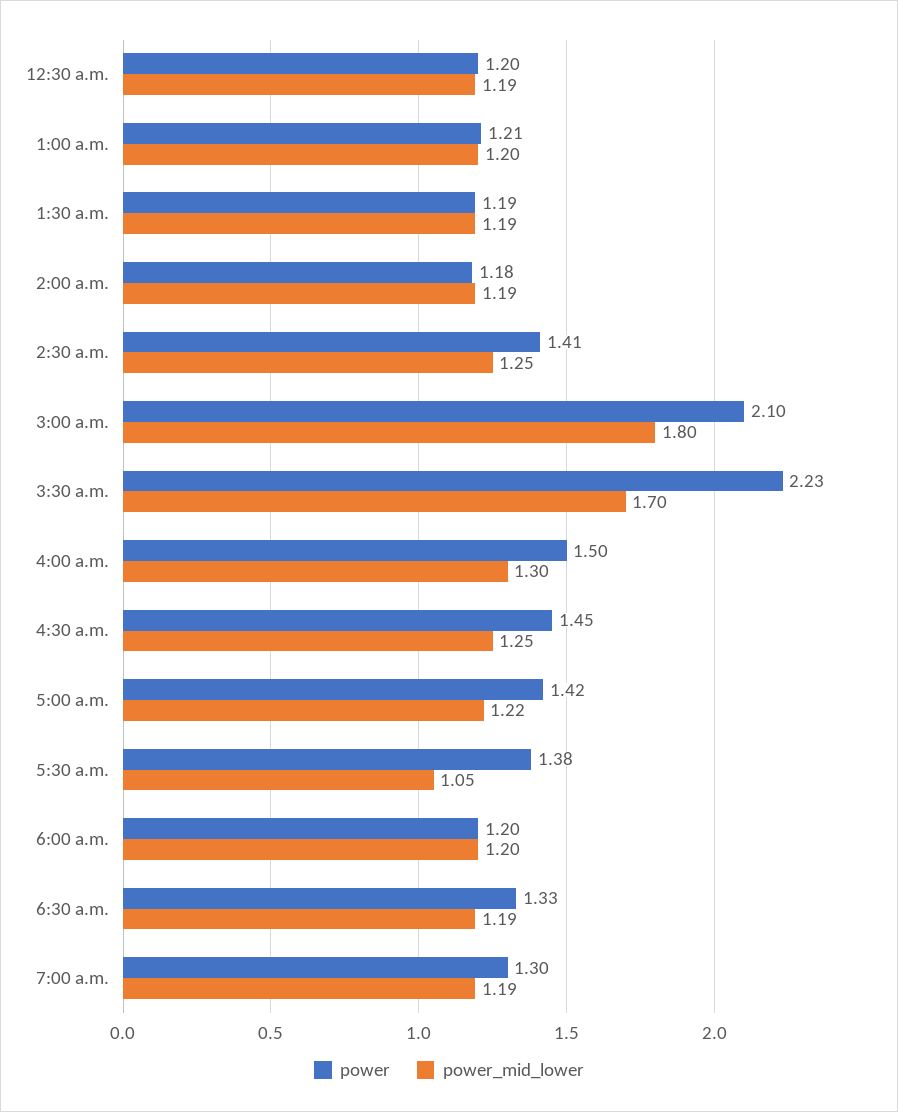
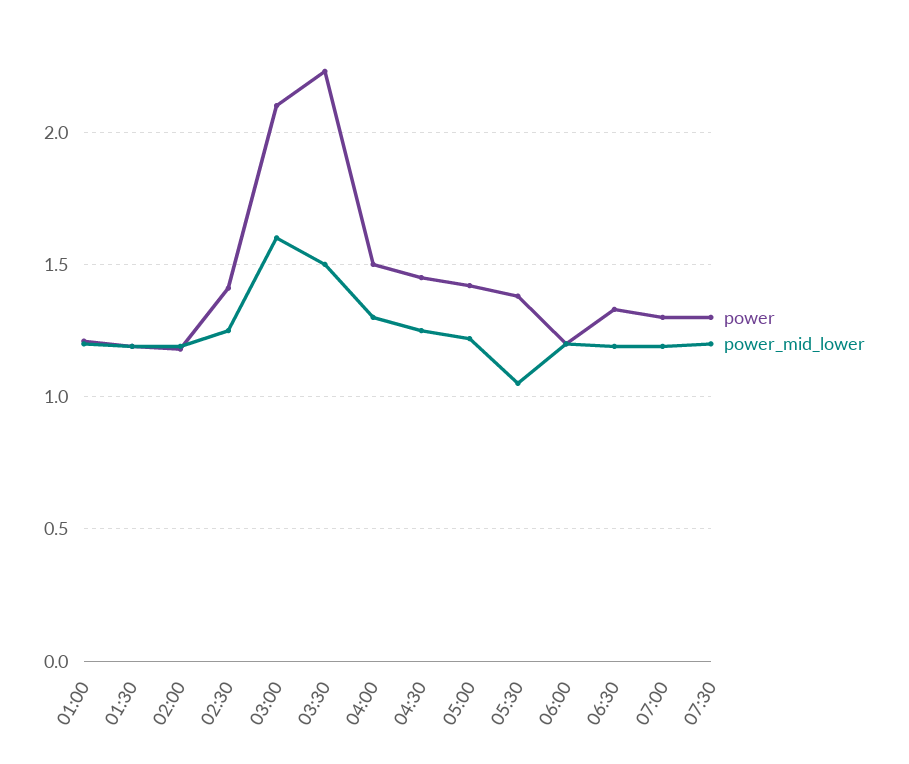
power, 12:30 a.m.: 1.2 -> none
power_mid_lower, 12:30 a.m.: 1.19 -> none
power_mid_lower, 3:00 a.m.: 1.8 -> 1.6
power_mid_lower, 3:30 a.m.: 1.7 -> 1.5
power, 07:30: none -> 1.3
power_mid_lower, 07:30: none -> 1.2

